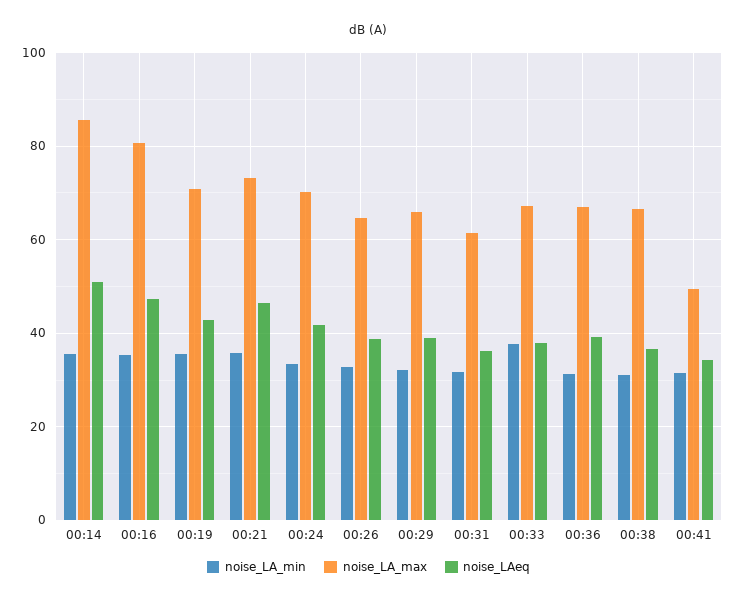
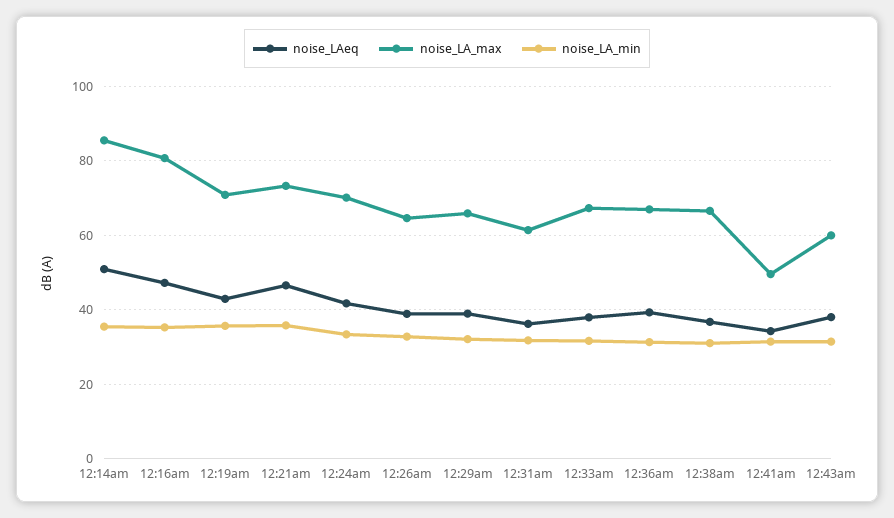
noise_LA_min, 00:33: 38 -> 32
noise_LAeq, 12:43am: none -> 38
noise_LA_max, 12:43am: none -> 60
noise_LA_min, 12:43am: none -> 32

